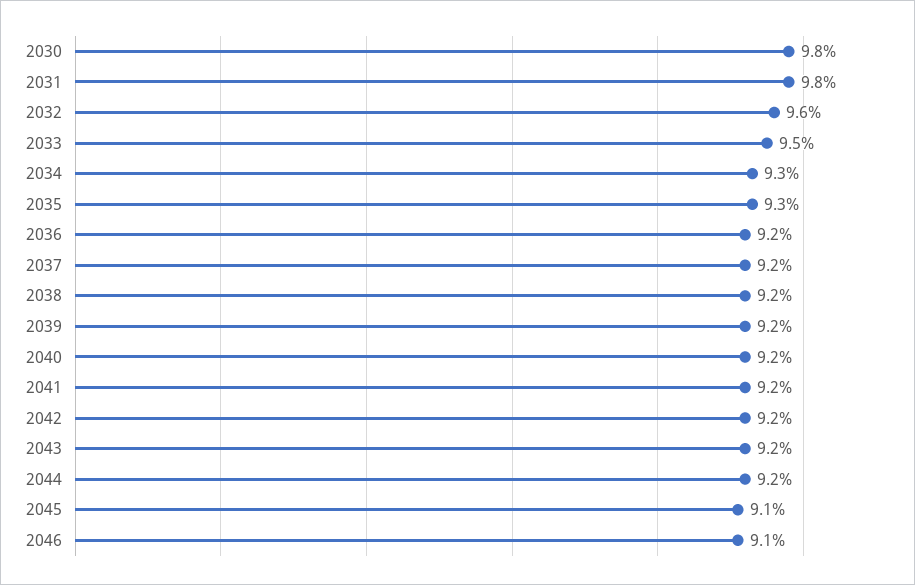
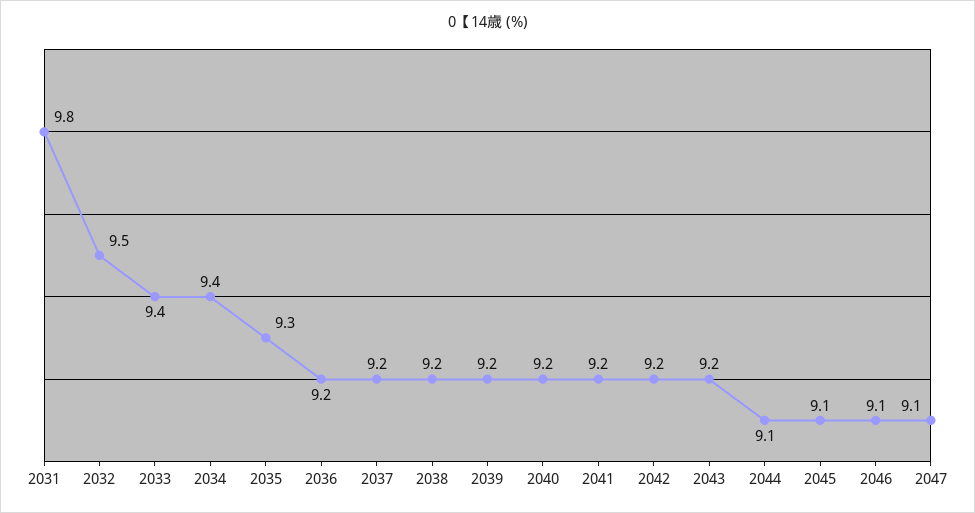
2030: 9.8 -> none
2032: 9.6 -> 9.5
2033: 9.5 -> 9.4
2034: 9.3 -> 9.4
2044: 9.2 -> 9.1
2047: none -> 9.1

